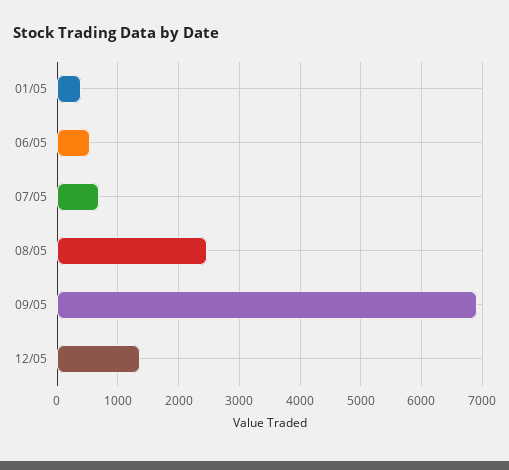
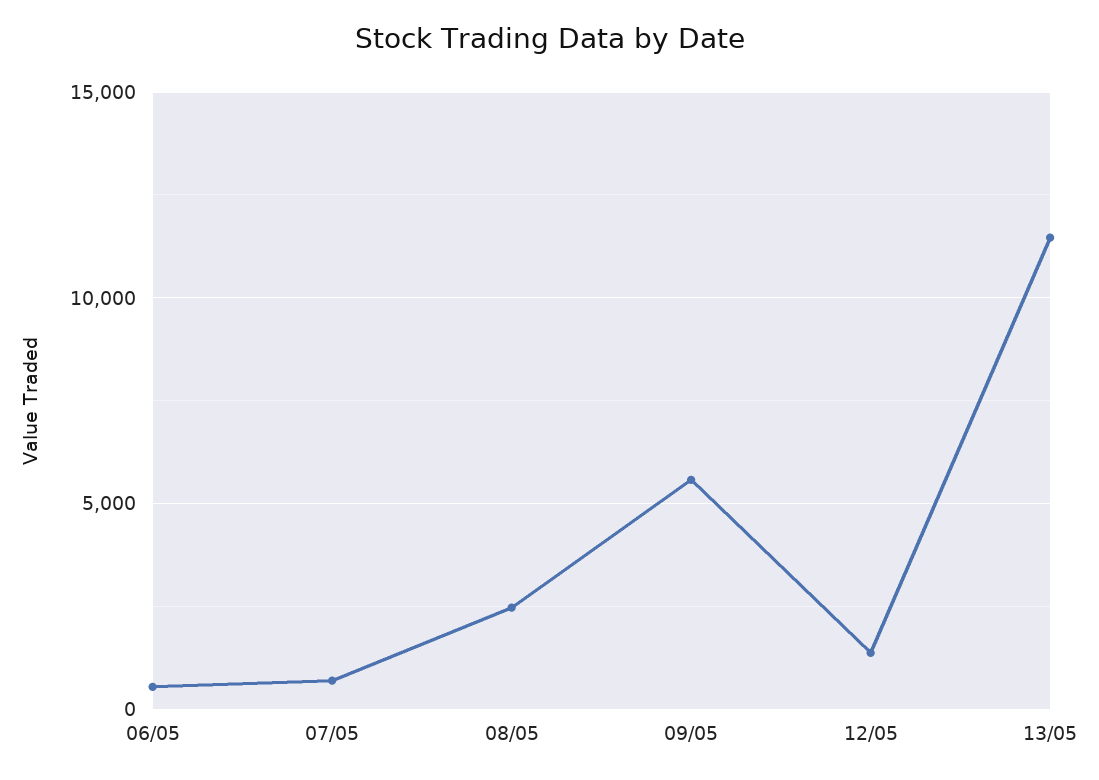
01/05: 400 -> none
09/05: 6900 -> 5500
13/05: none -> 11500

